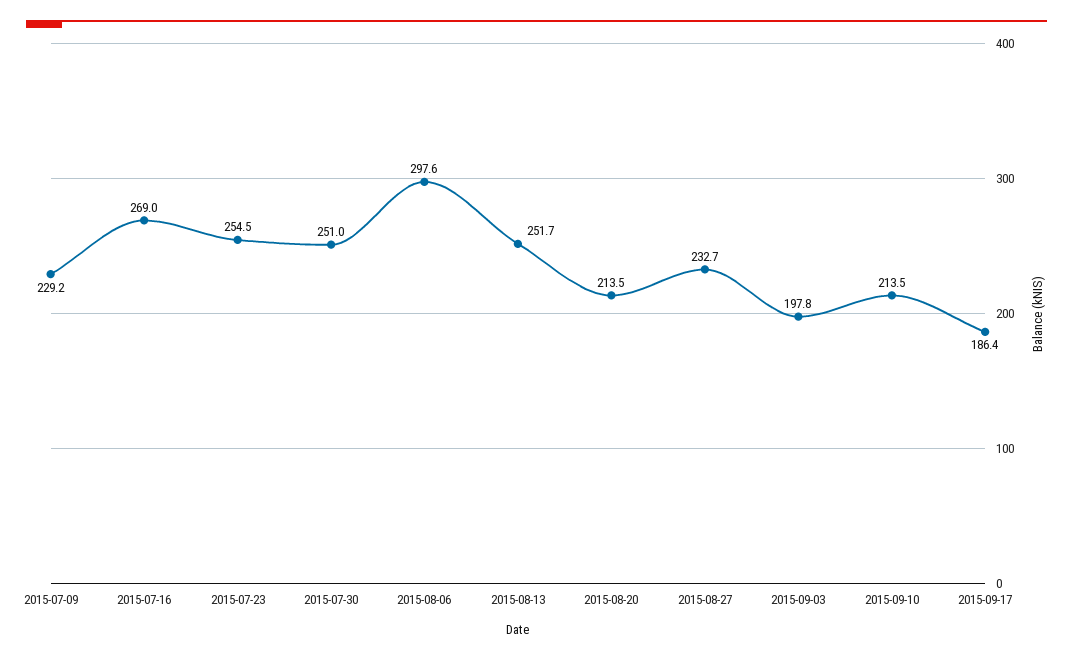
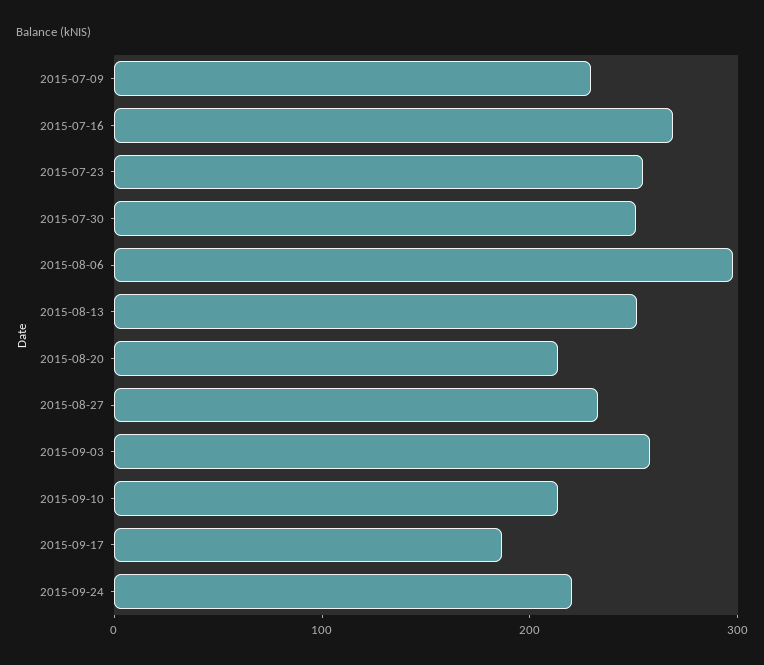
2015-09-03: 197.8 -> 260
2015-09-24: none -> 220

